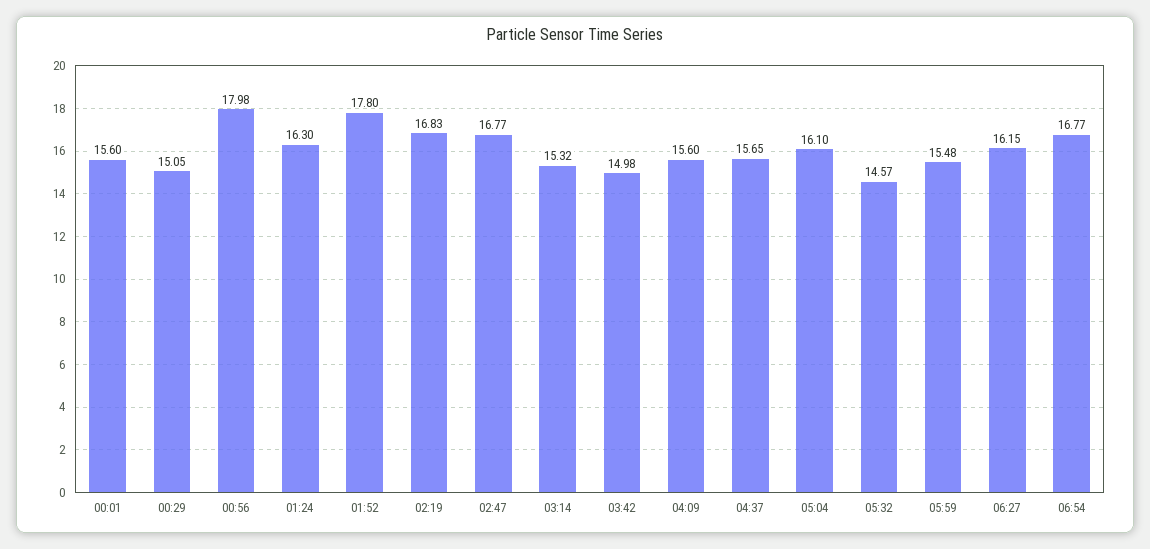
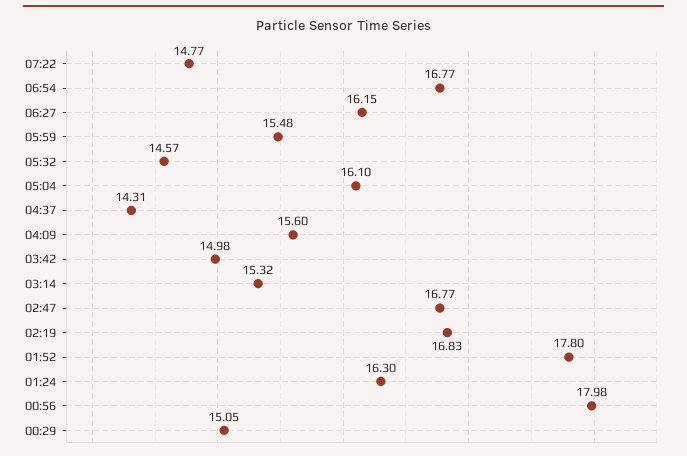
00:01: 15.6 -> none
04:37: 15.65 -> 14.31
07:22: none -> 14.77

